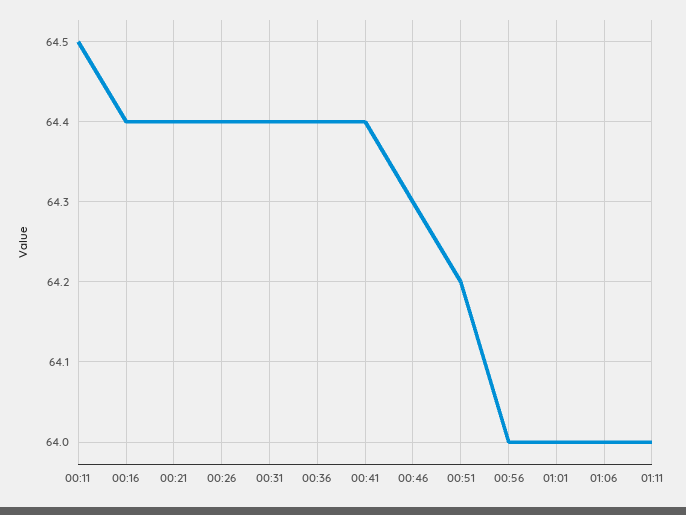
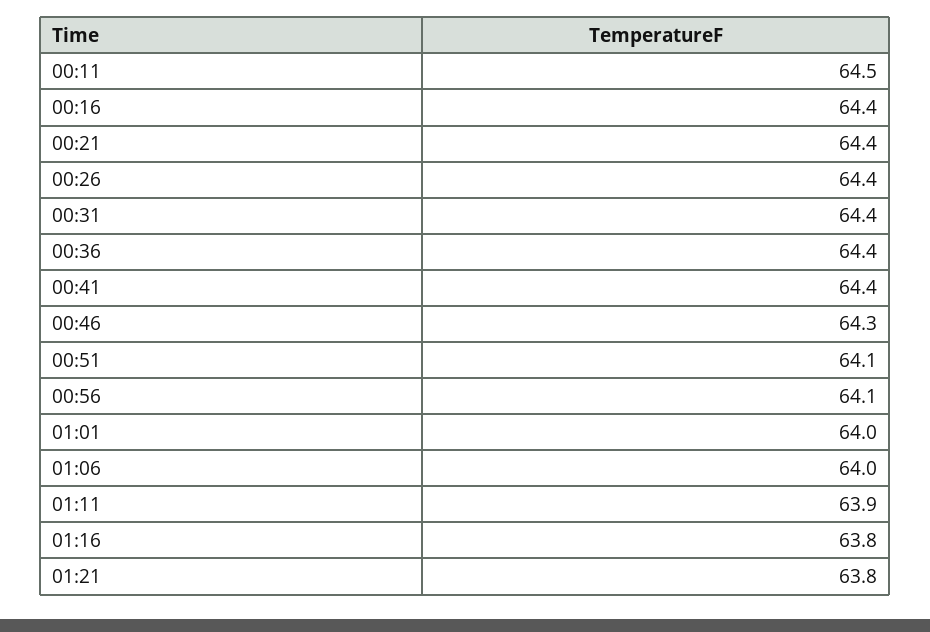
00:51: 64.2 -> 64.1
00:56: 64 -> 64.1
01:11: 64 -> 63.9
01:16: none -> 63.8
01:21: none -> 63.8

